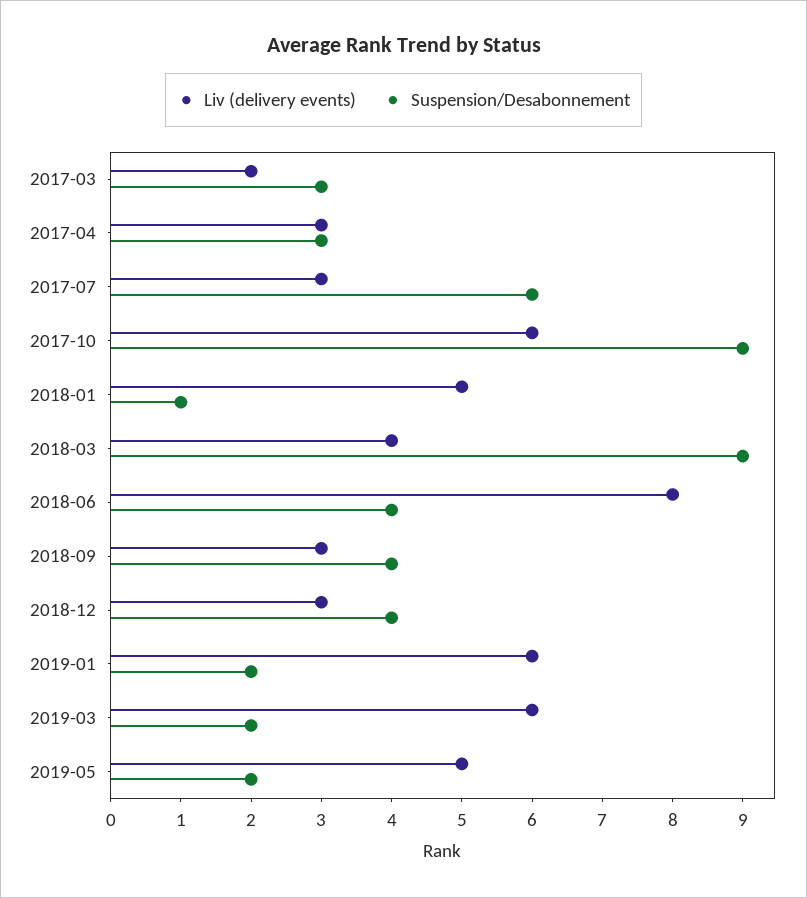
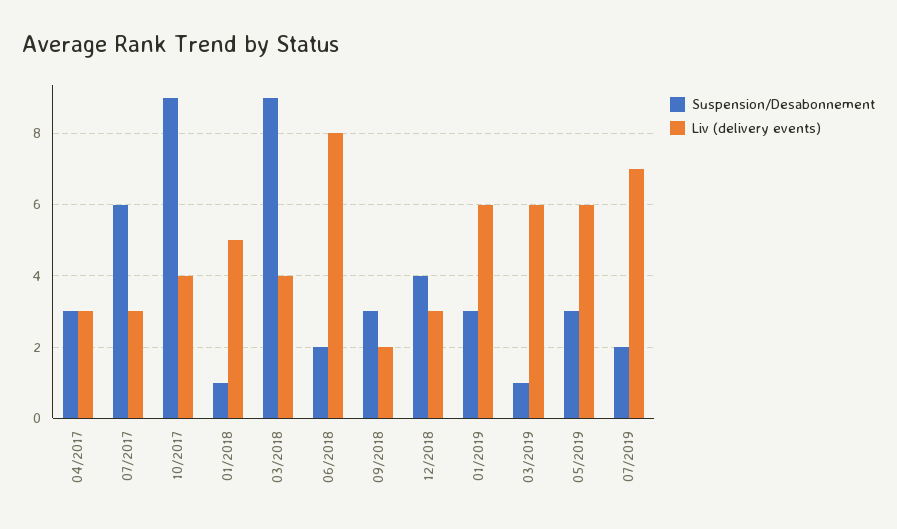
Liv (delivery events), 2017-03: 2 -> none
Suspension/Desabonnement, 2017-03: 3 -> none
Liv (delivery events), 2017-10: 6 -> 4
Suspension/Desabonnement, 2018-06: 4 -> 2
Liv (delivery events), 2018-09: 3 -> 2
Suspension/Desabonnement, 2018-09: 4 -> 3
Suspension/Desabonnement, 2019-01: 2 -> 3
Suspension/Desabonnement, 2019-03: 2 -> 1
Liv (delivery events), 2019-05: 5 -> 6
Suspension/Desabonnement, 2019-05: 2 -> 3
Suspension/Desabonnement, 07/2019: none -> 2
Liv (delivery events), 07/2019: none -> 7

